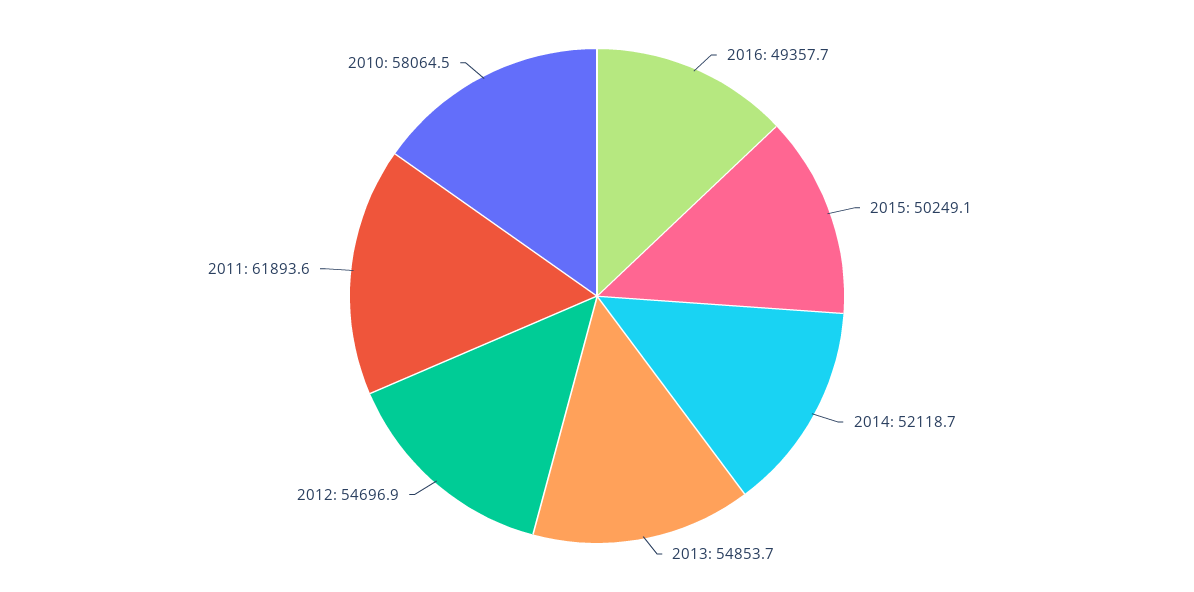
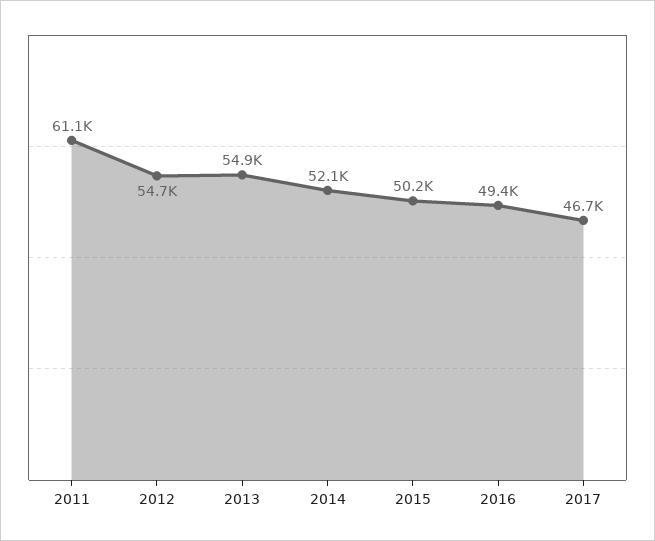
2011: 61893.6 -> 61100
2010: 58064.5 -> none
2017: none -> 46700

